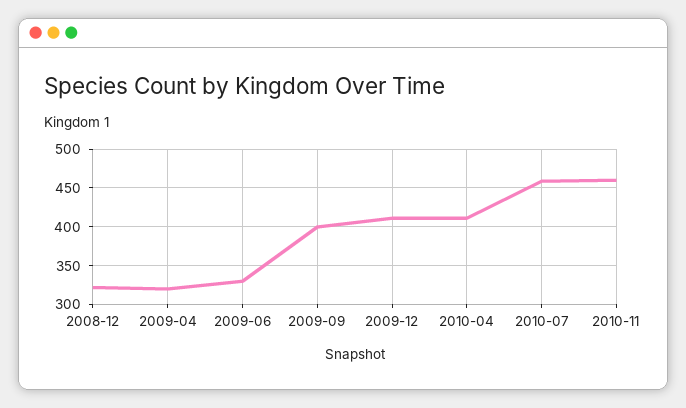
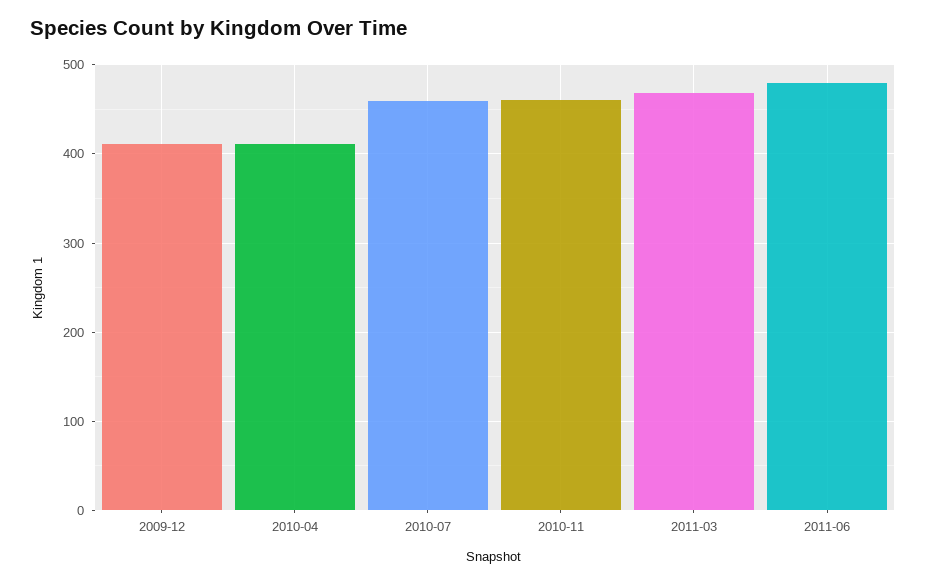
2008-12: 320 -> none
2009-04: 320 -> none
2009-06: 330 -> none
2009-09: 400 -> none
2011-03: none -> 470
2011-06: none -> 480

